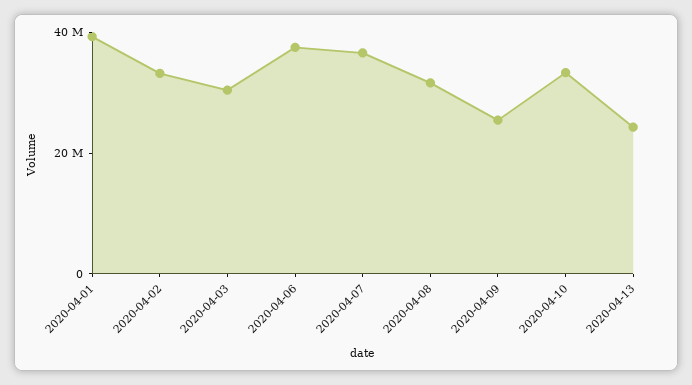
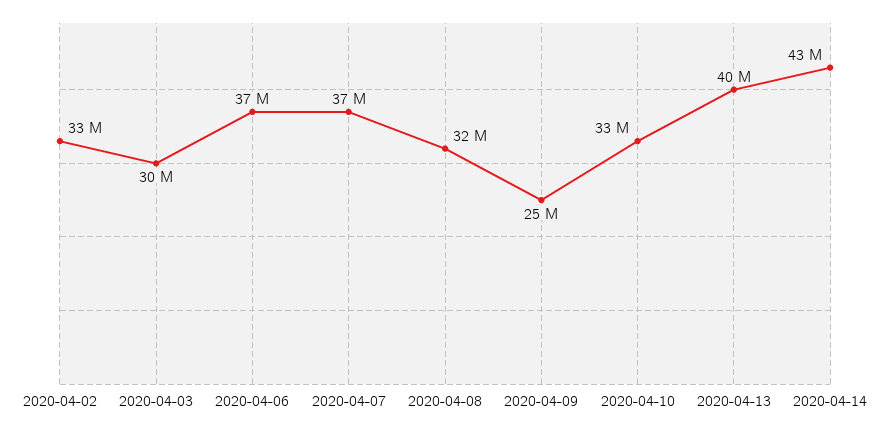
2020-04-01: 40000000 -> none
2020-04-13: 25000000 -> 40000000
2020-04-14: none -> 43000000

